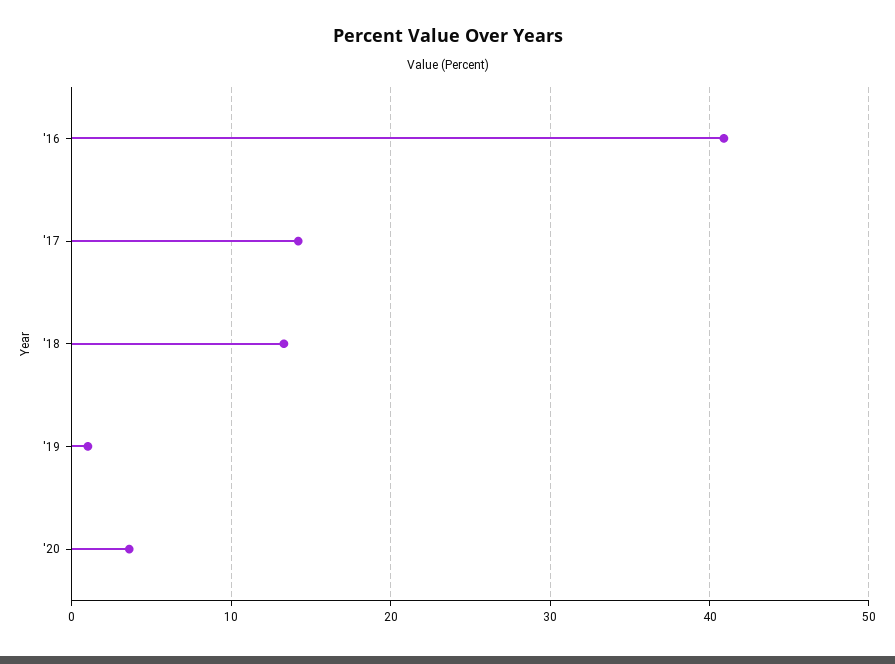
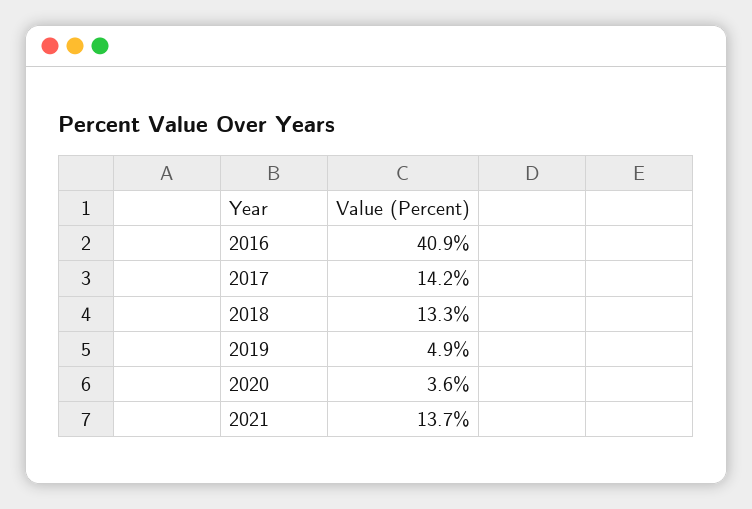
'19: 1 -> 4.9
2021: none -> 13.7

